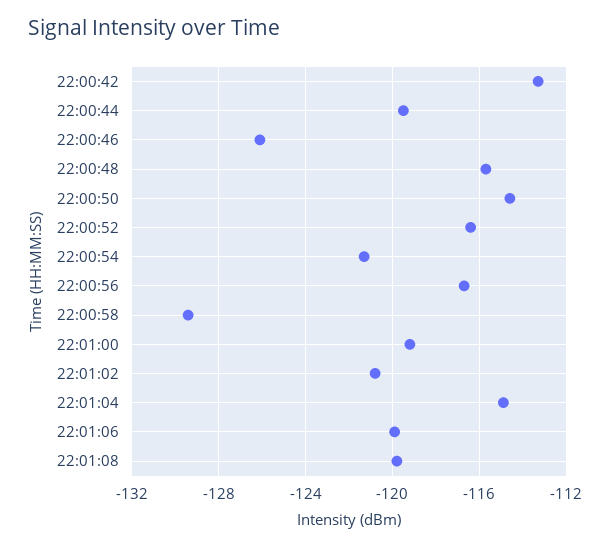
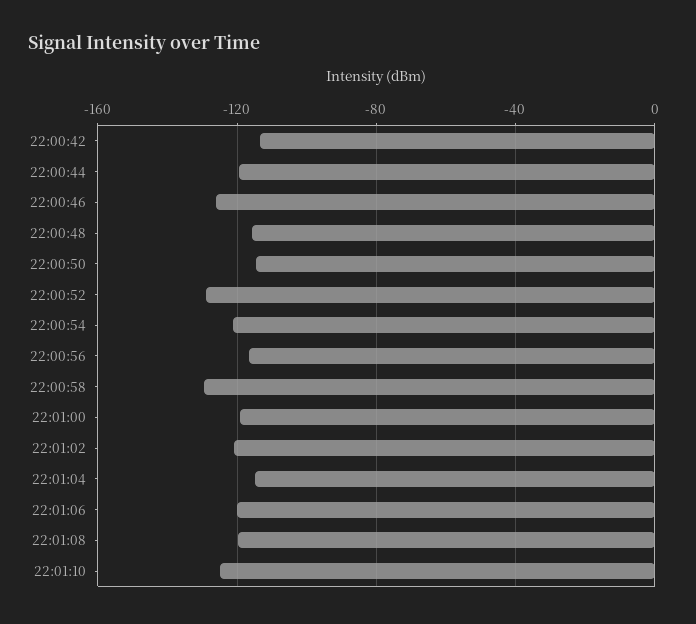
22:00:52: -116.5 -> -130
22:01:10: none -> -125

